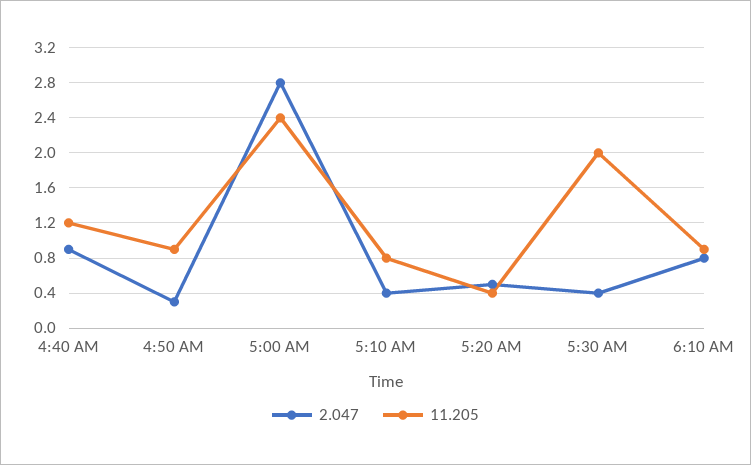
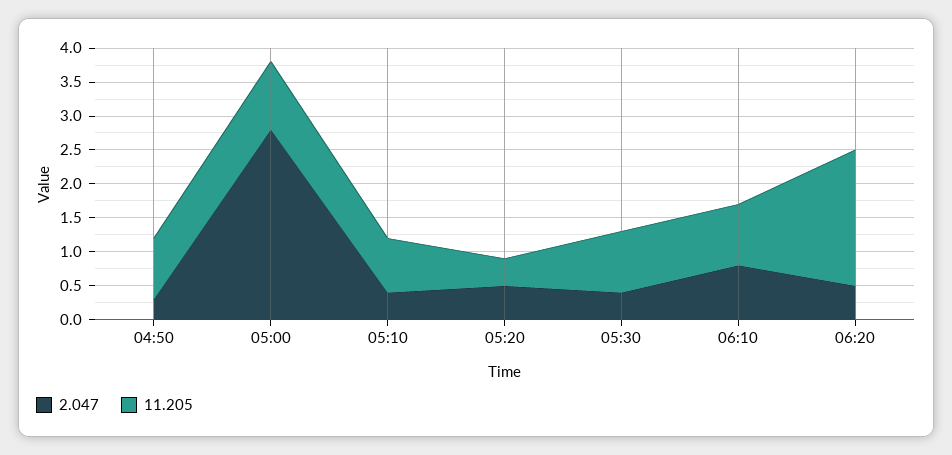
2.047, 4:40 AM: 0.9 -> none
11.205, 4:40 AM: 1.2 -> none
11.205, 5:00 AM: 2.4 -> 1
11.205, 5:30 AM: 2 -> 1
2.047, 06:20: none -> 0.5
11.205, 06:20: none -> 2

